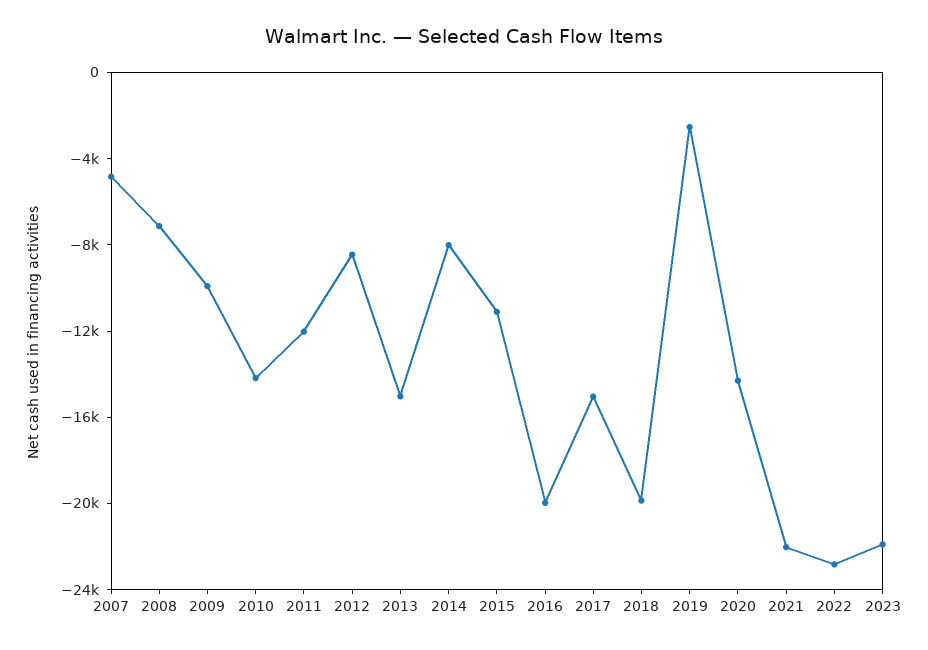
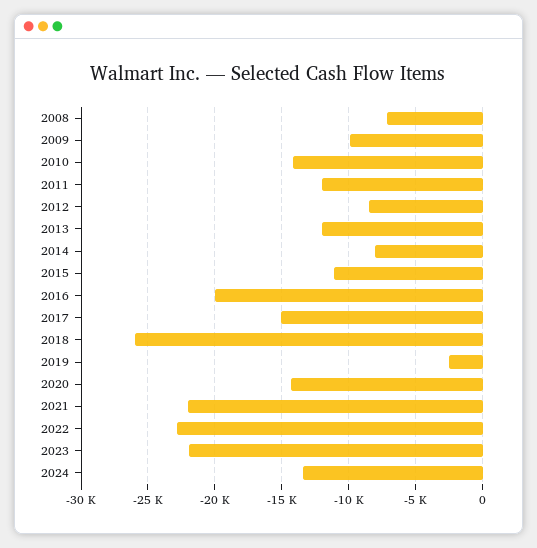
2007: -5000 -> none
2013: -15000 -> -12000
2018: -20000 -> -26000
2024: none -> -13500

